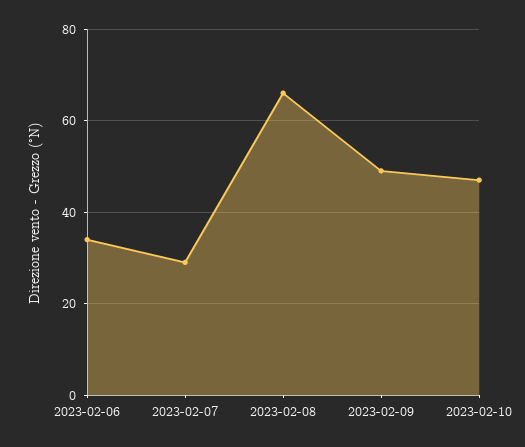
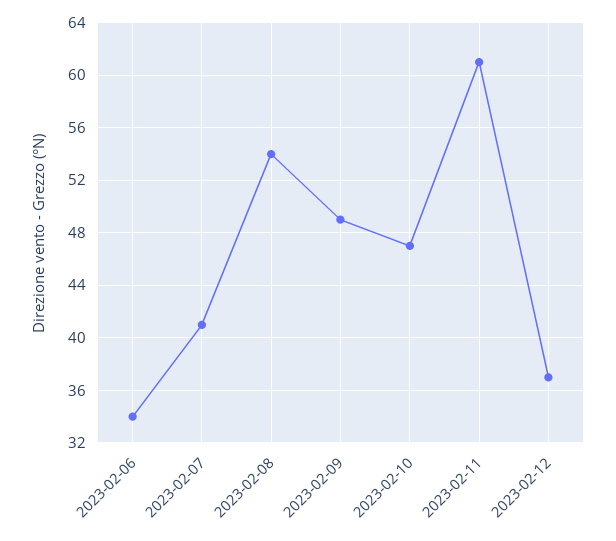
2023-02-07: 30 -> 41
2023-02-08: 65 -> 54
2023-02-11: none -> 61
2023-02-12: none -> 37

